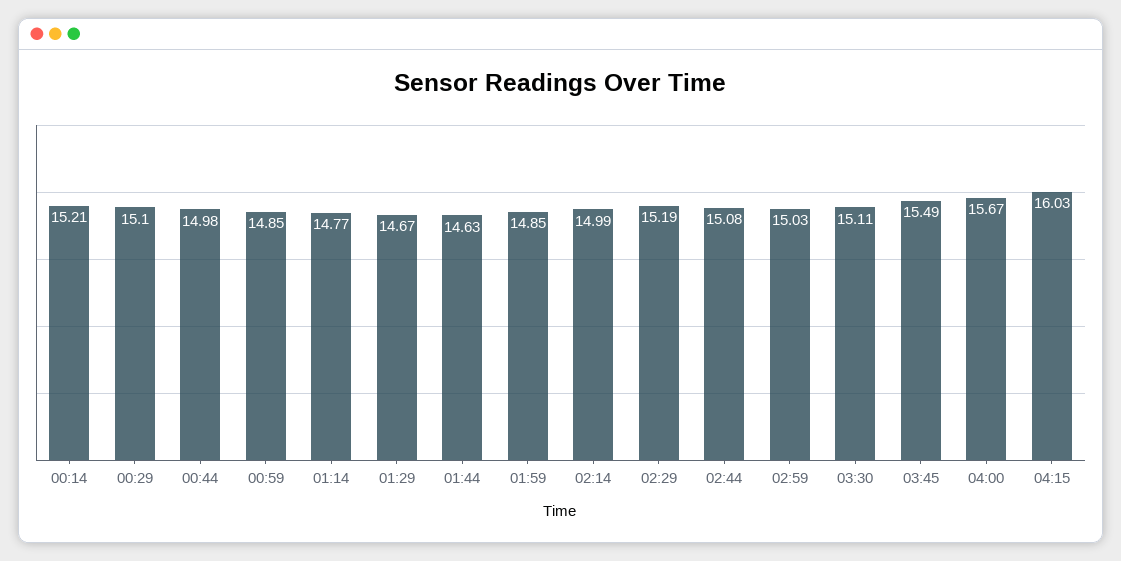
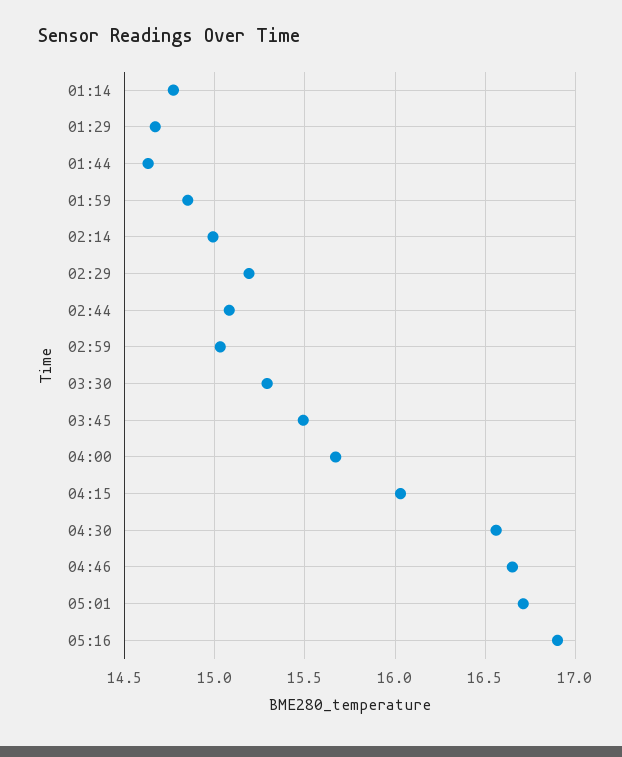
00:14: 15.21 -> none
00:29: 15.1 -> none
00:44: 14.98 -> none
00:59: 14.85 -> none
03:30: 15.11 -> 15.3
04:30: none -> 16.55
04:46: none -> 16.65
05:01: none -> 16.7
05:16: none -> 16.9

